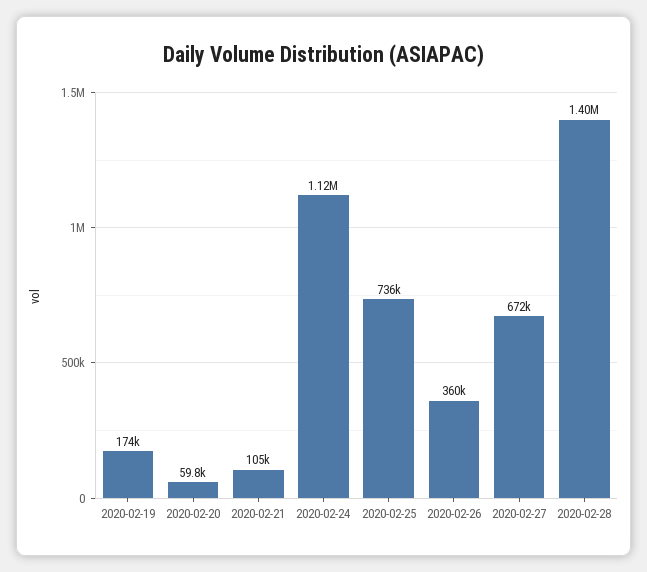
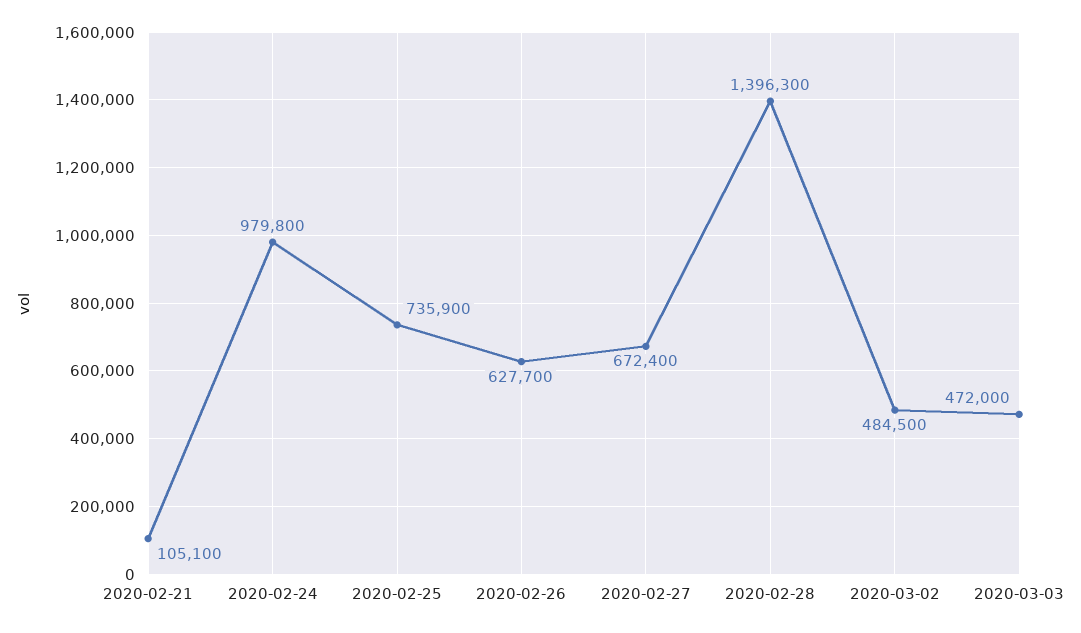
2020-02-19: 174000 -> none
2020-02-20: 59800 -> none
2020-02-24: 1120000 -> 979800
2020-02-26: 360000 -> 627700
2020-03-02: none -> 484500
2020-03-03: none -> 472000

